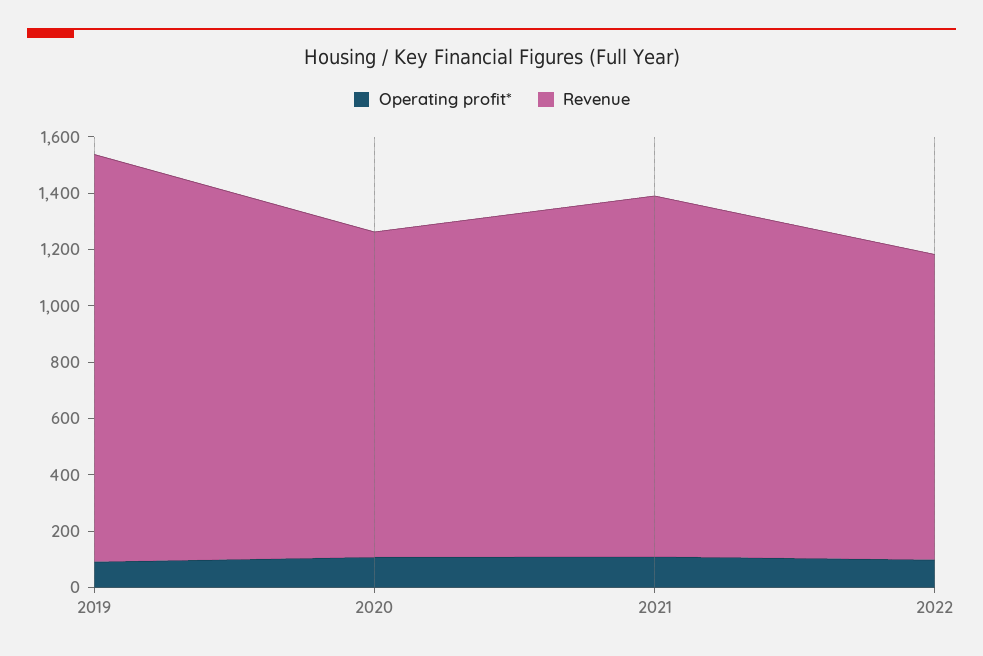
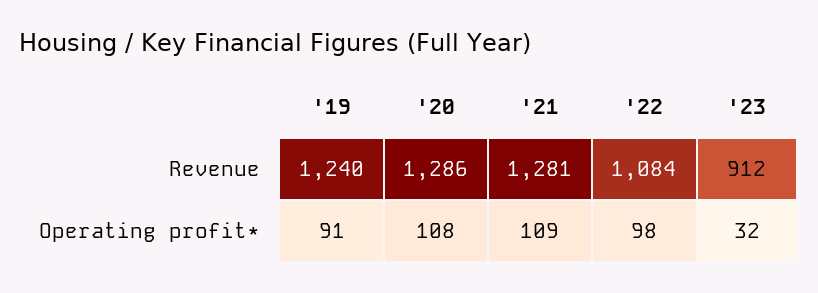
Revenue, 2019: 1450 -> 1240
Revenue, 2020: 1150 -> 1286
Revenue, '23: none -> 912
Operating profit*, '23: none -> 32

